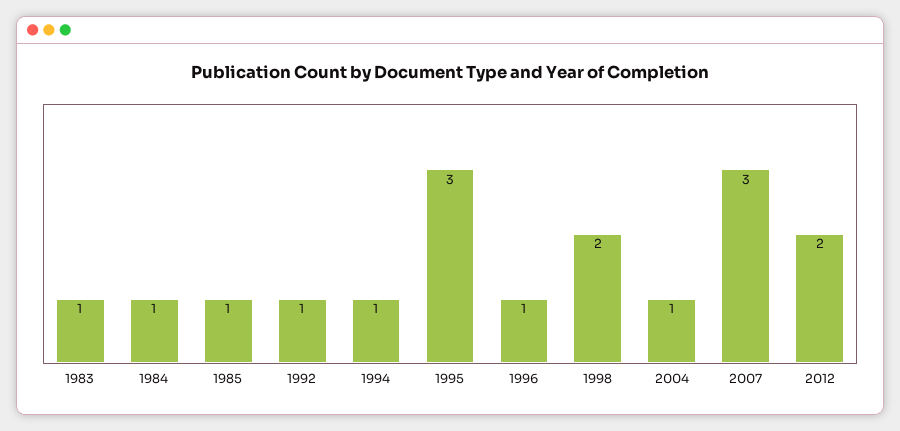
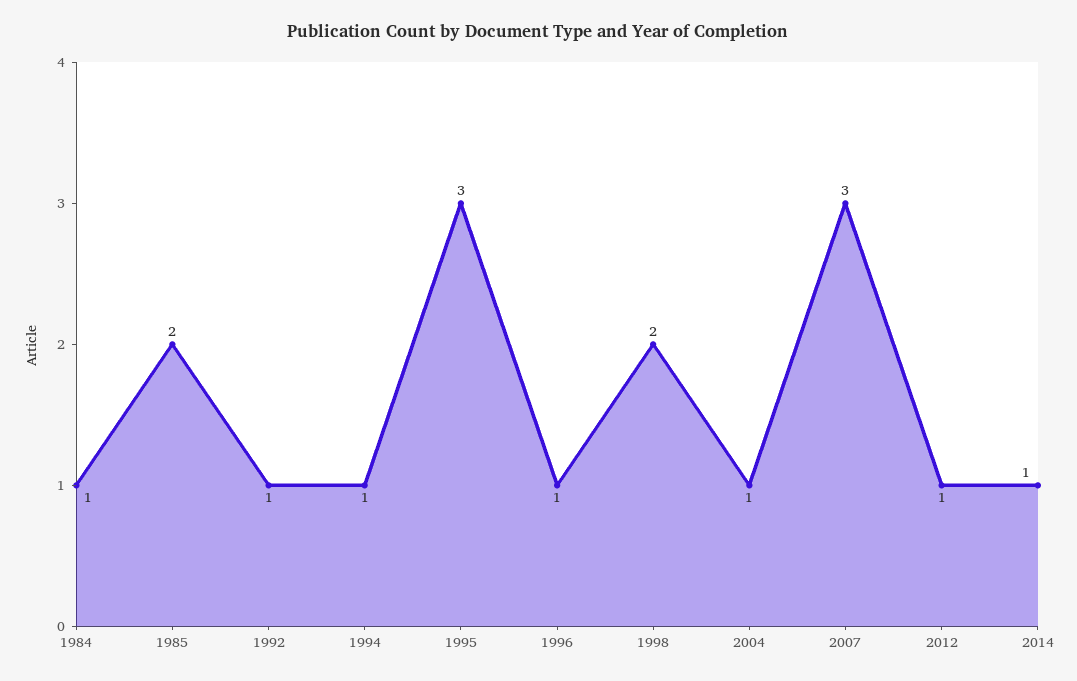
1983: 1 -> none
1985: 1 -> 2
2012: 2 -> 1
2014: none -> 1

